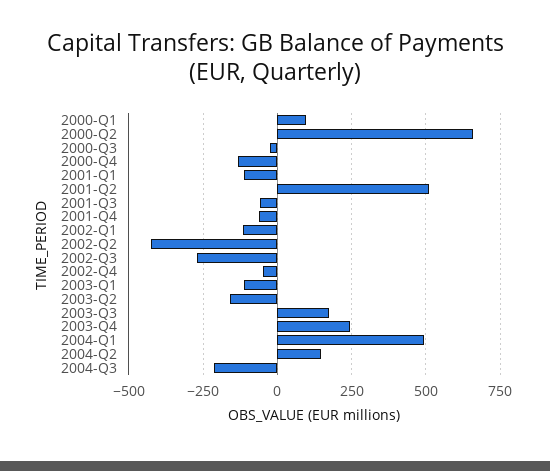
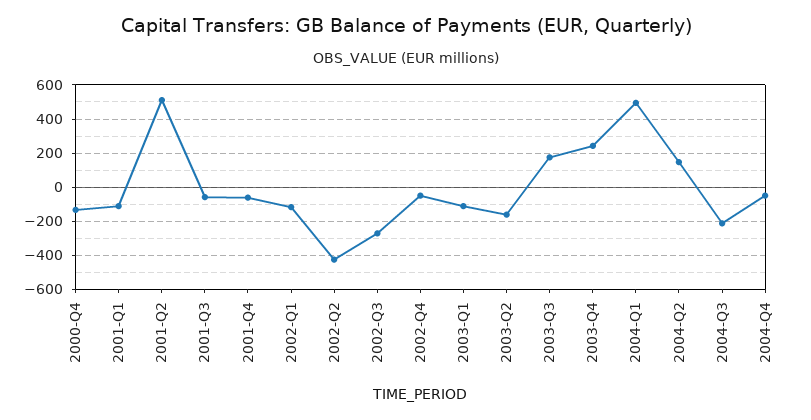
2000-Q1: 100 -> none
2000-Q2: 650 -> none
2000-Q3: -25 -> none
2004-Q4: none -> -50

